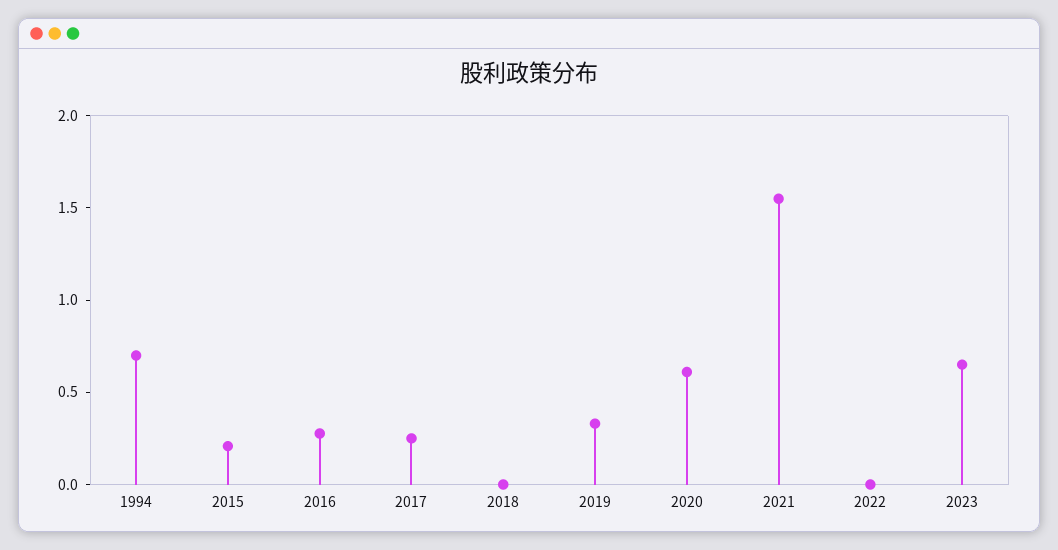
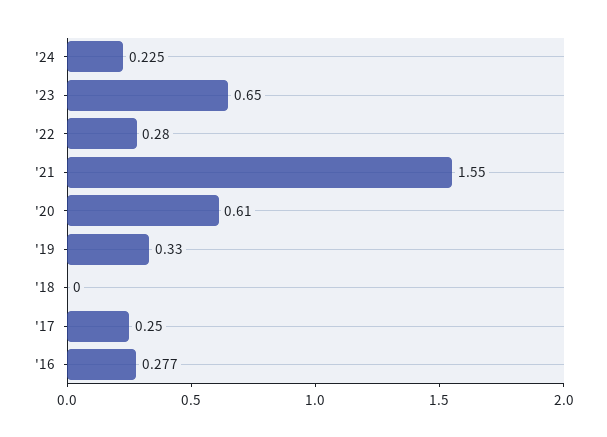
1994: 0.7 -> none
2015: 0.2 -> none
2022: 0 -> 0.28
'24: none -> 0.225

